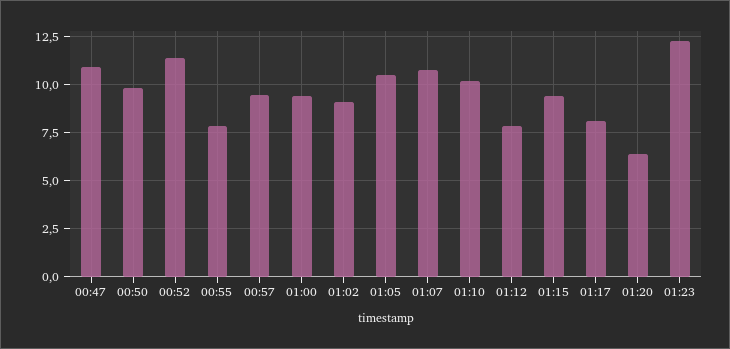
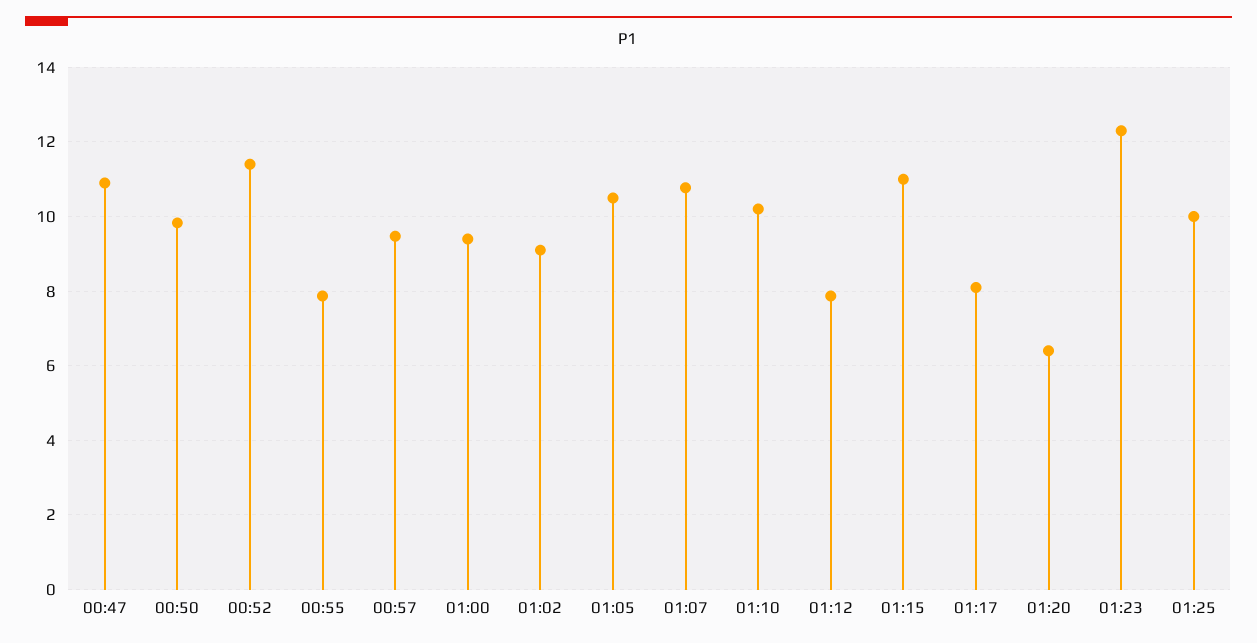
01:15: 9.5 -> 11
01:25: none -> 10

